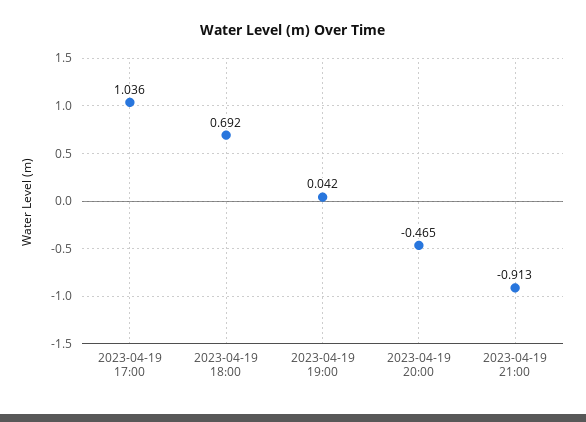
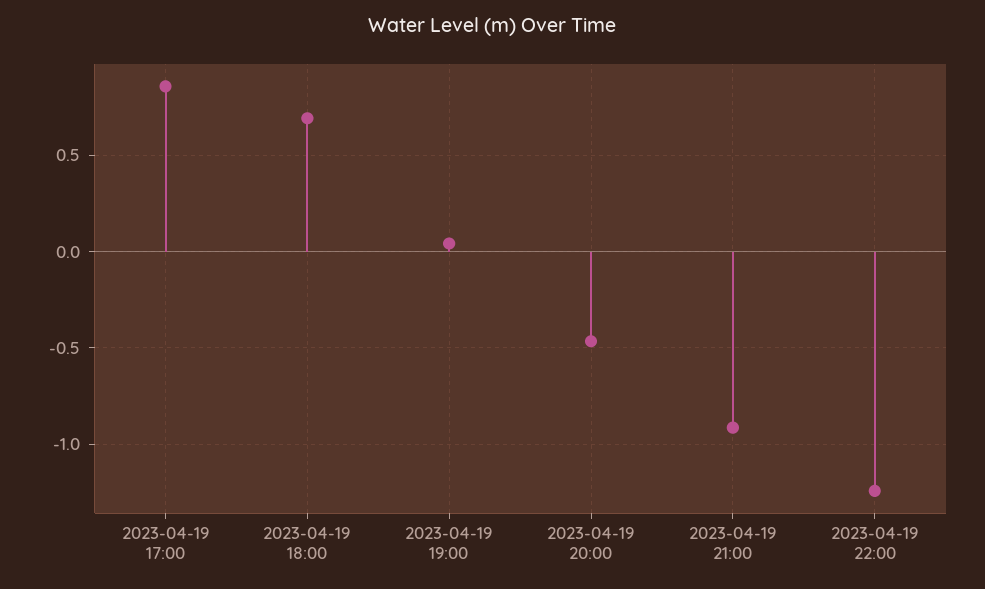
2023-04-19 17:00: 1.036 -> 0.85
2023-04-19 22:00: none -> -1.25

